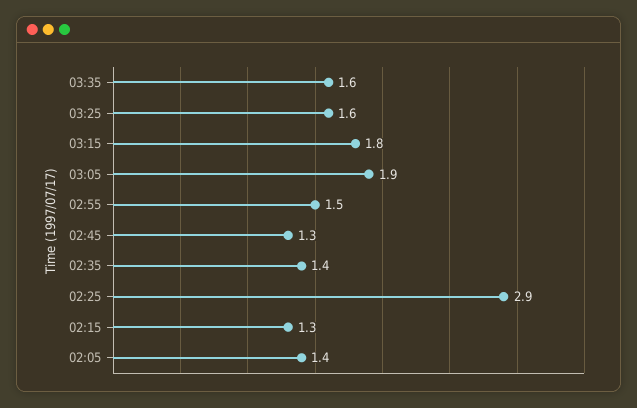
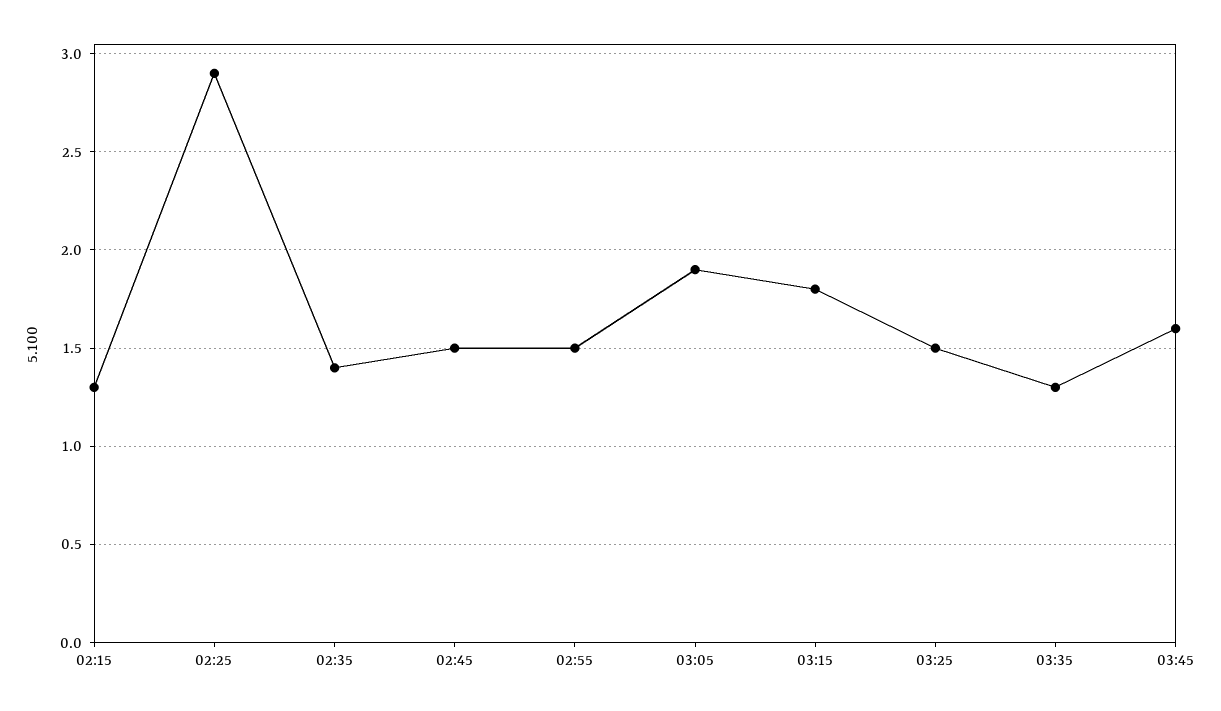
03:35: 1.6 -> 1.3
03:25: 1.6 -> 1.5
02:45: 1.3 -> 1.5
02:05: 1.4 -> none
03:45: none -> 1.6

